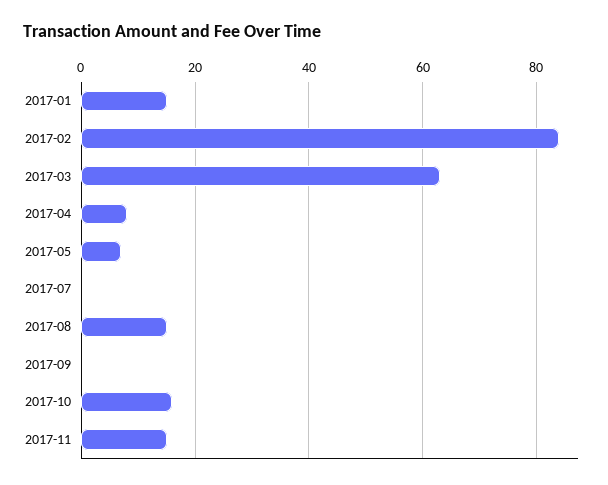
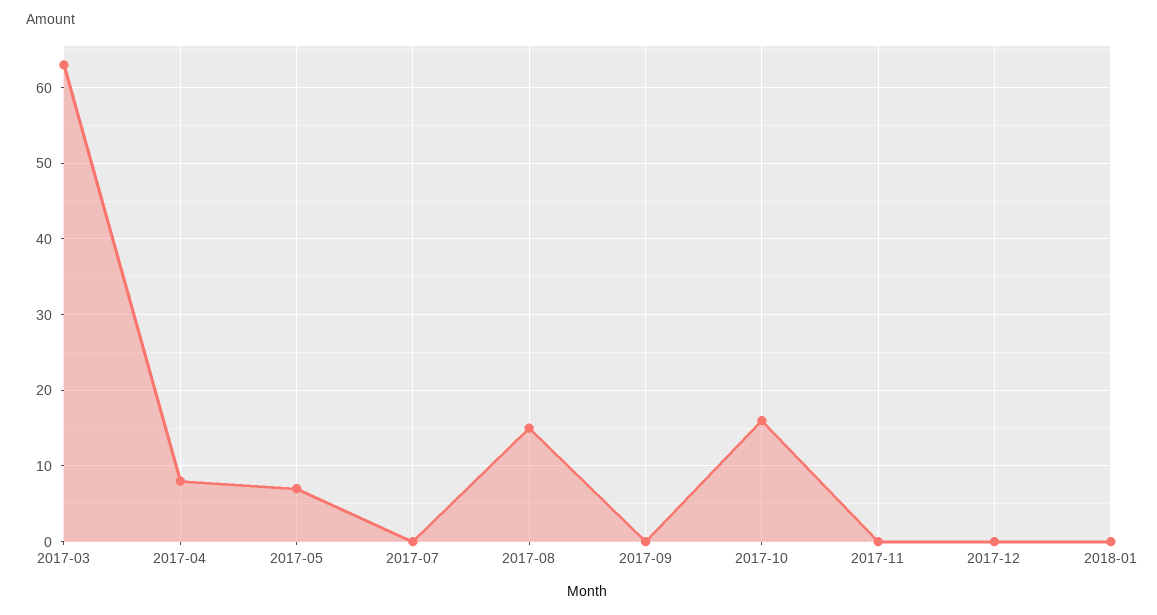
2017-01: 15 -> none
2017-02: 85 -> none
2017-11: 15 -> 0
2017-12: none -> 0
2018-01: none -> 0

